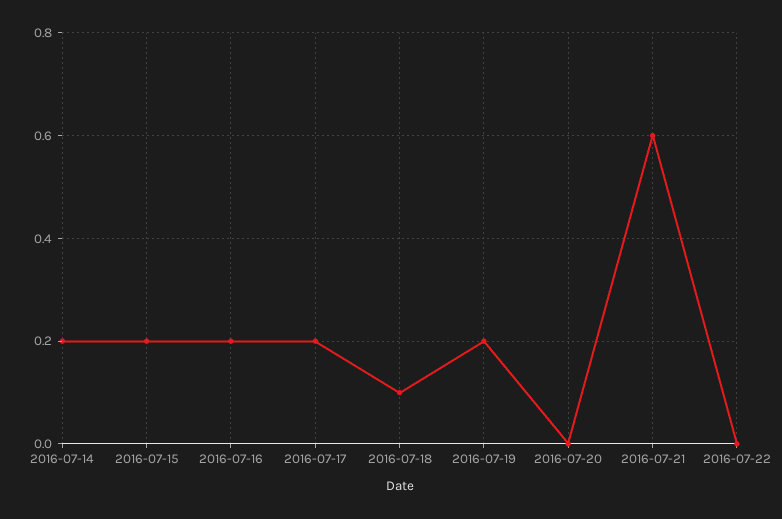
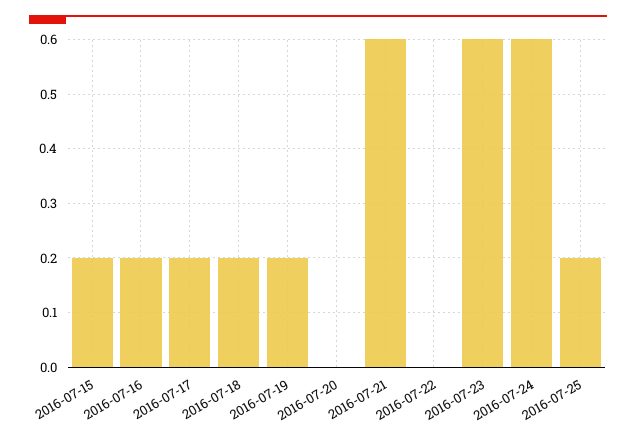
2016-07-14: 0.2 -> none
2016-07-18: 0.1 -> 0.2
2016-07-23: none -> 0.6
2016-07-24: none -> 0.6
2016-07-25: none -> 0.2

